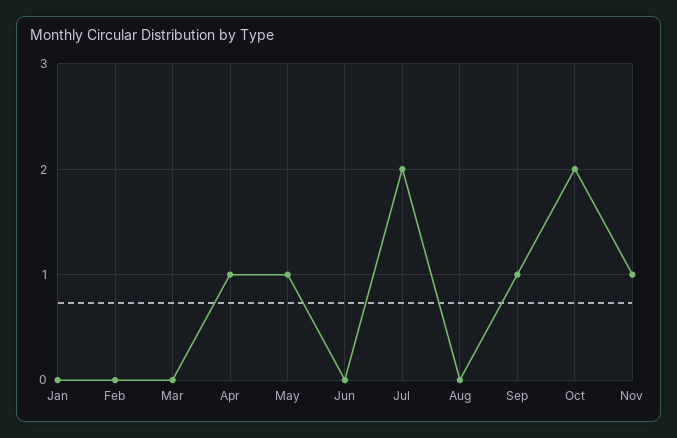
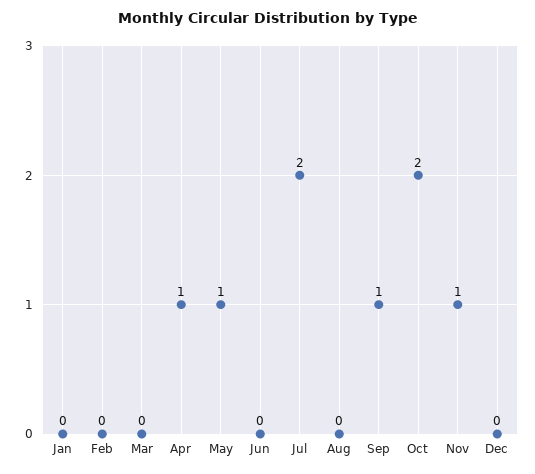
Dec: none -> 0

